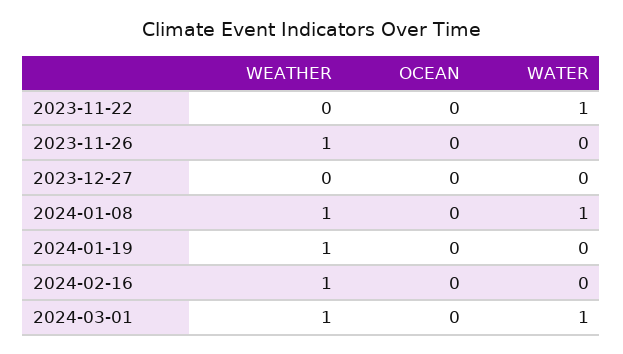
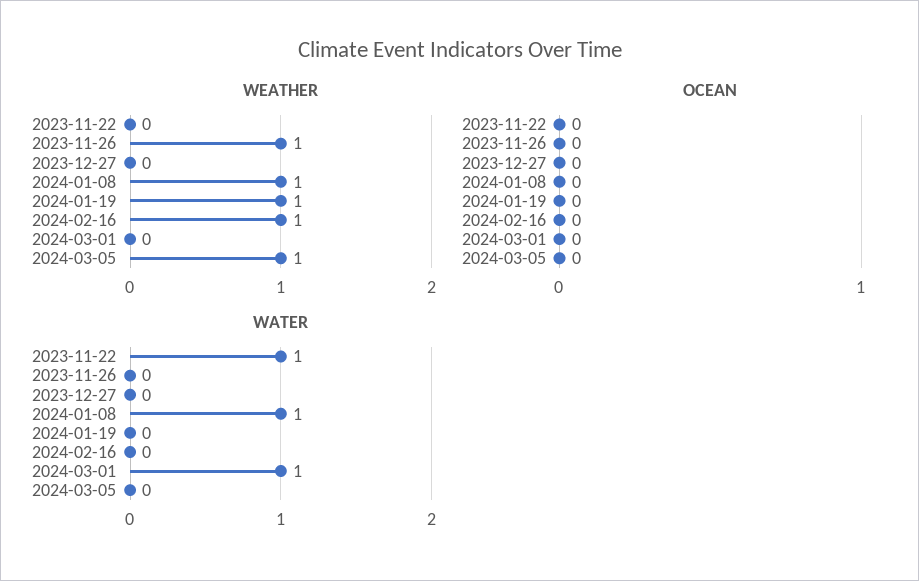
WEATHER, 2024-03-01: 1 -> 0
WEATHER, 2024-03-05: none -> 1
OCEAN, 2024-03-05: none -> 0
WATER, 2024-03-05: none -> 0

